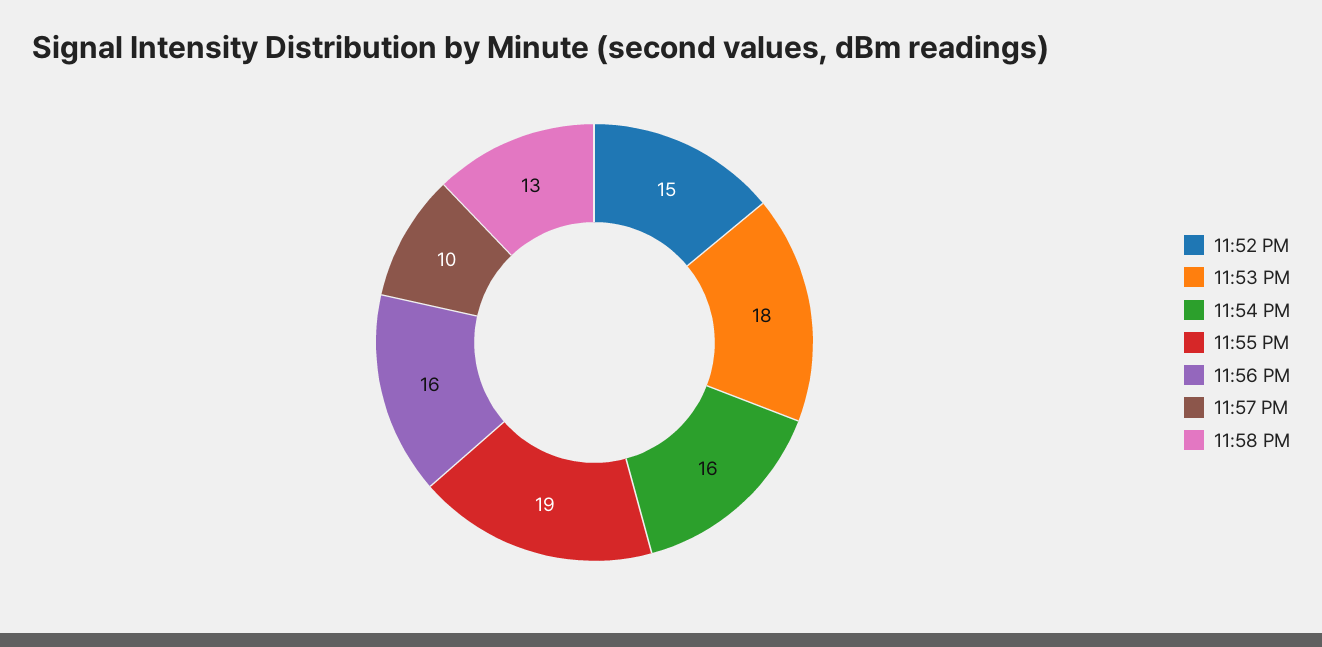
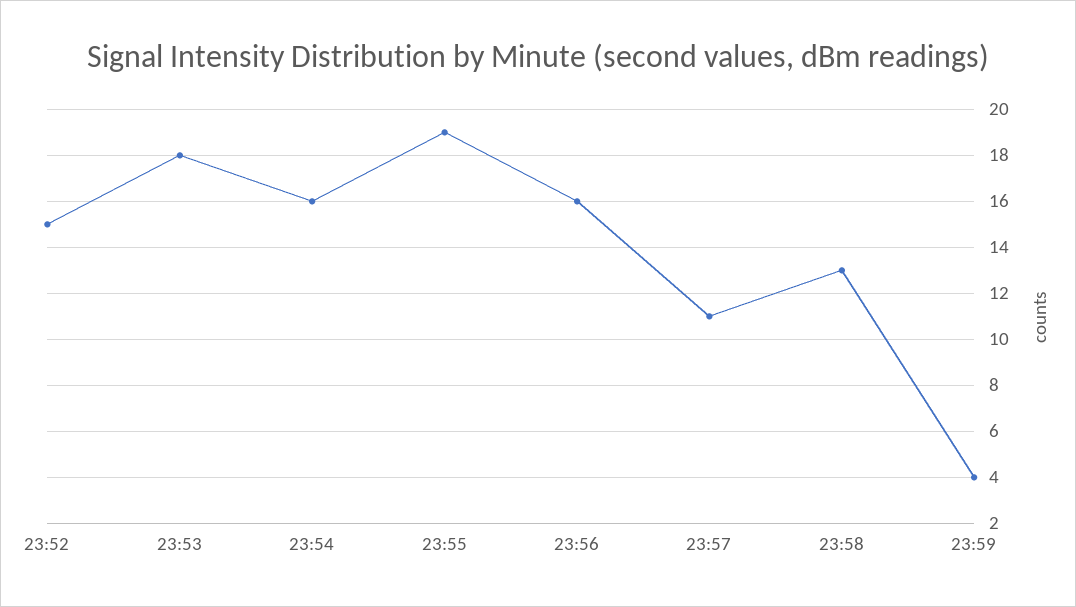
11:57 PM: 10 -> 11
23:59: none -> 4

